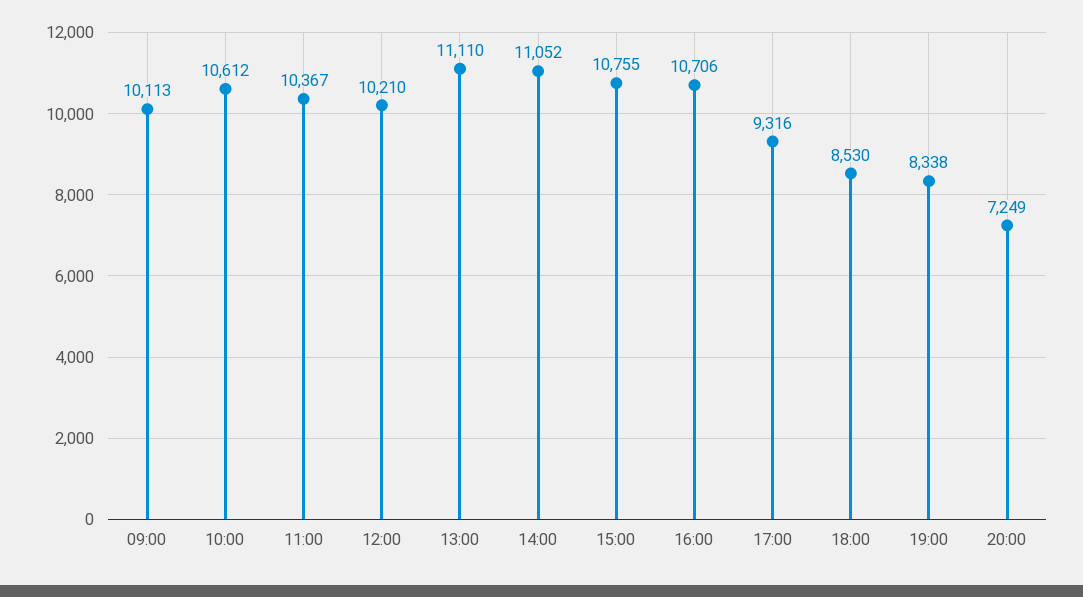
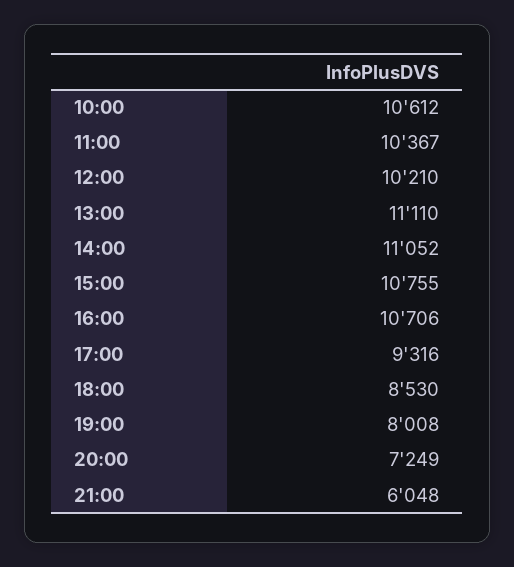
09:00: 10113 -> none
19:00: 8338 -> 8008
21:00: none -> 6048

